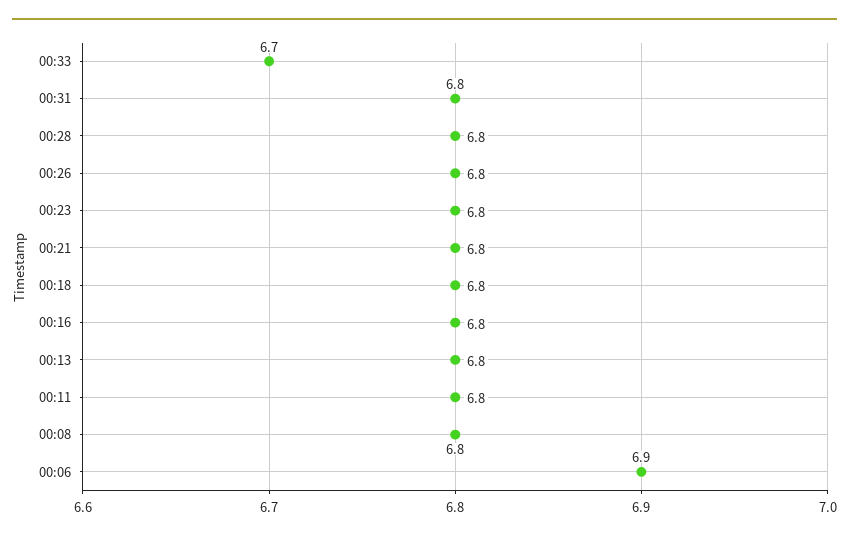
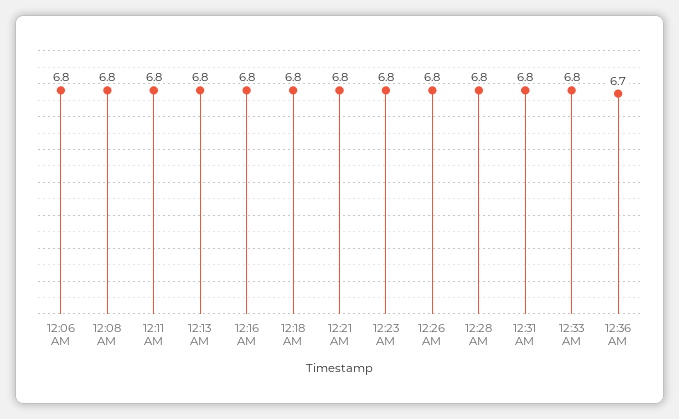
00:33: 6.7 -> 6.8
00:06: 6.9 -> 6.8
12:36 AM: none -> 6.7

